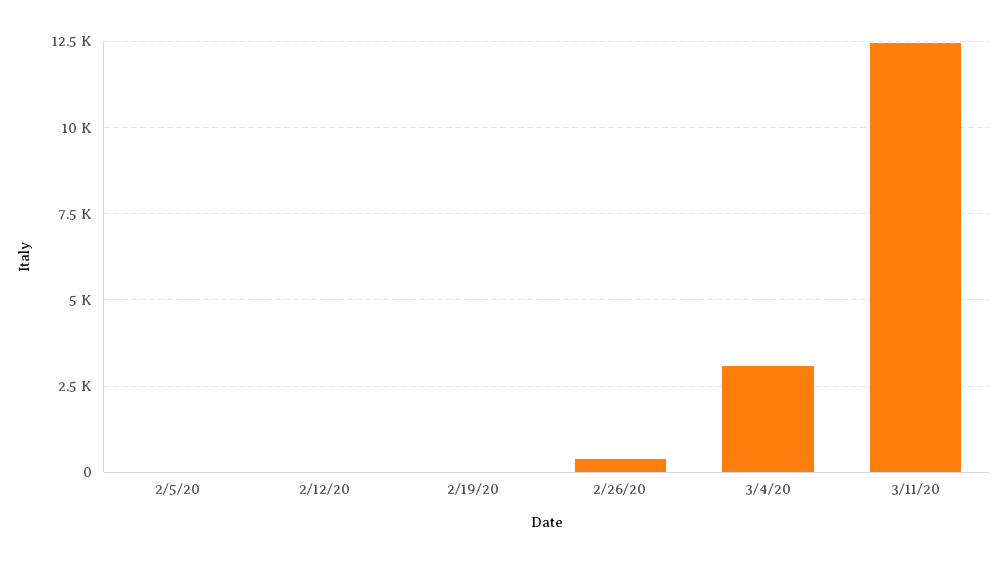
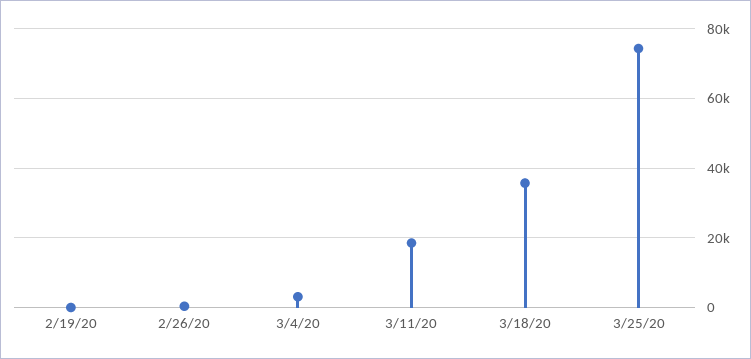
2/5/20: 0 -> none
2/12/20: 0 -> none
3/11/20: 12500 -> 18000
3/18/20: none -> 36000
3/25/20: none -> 74000

